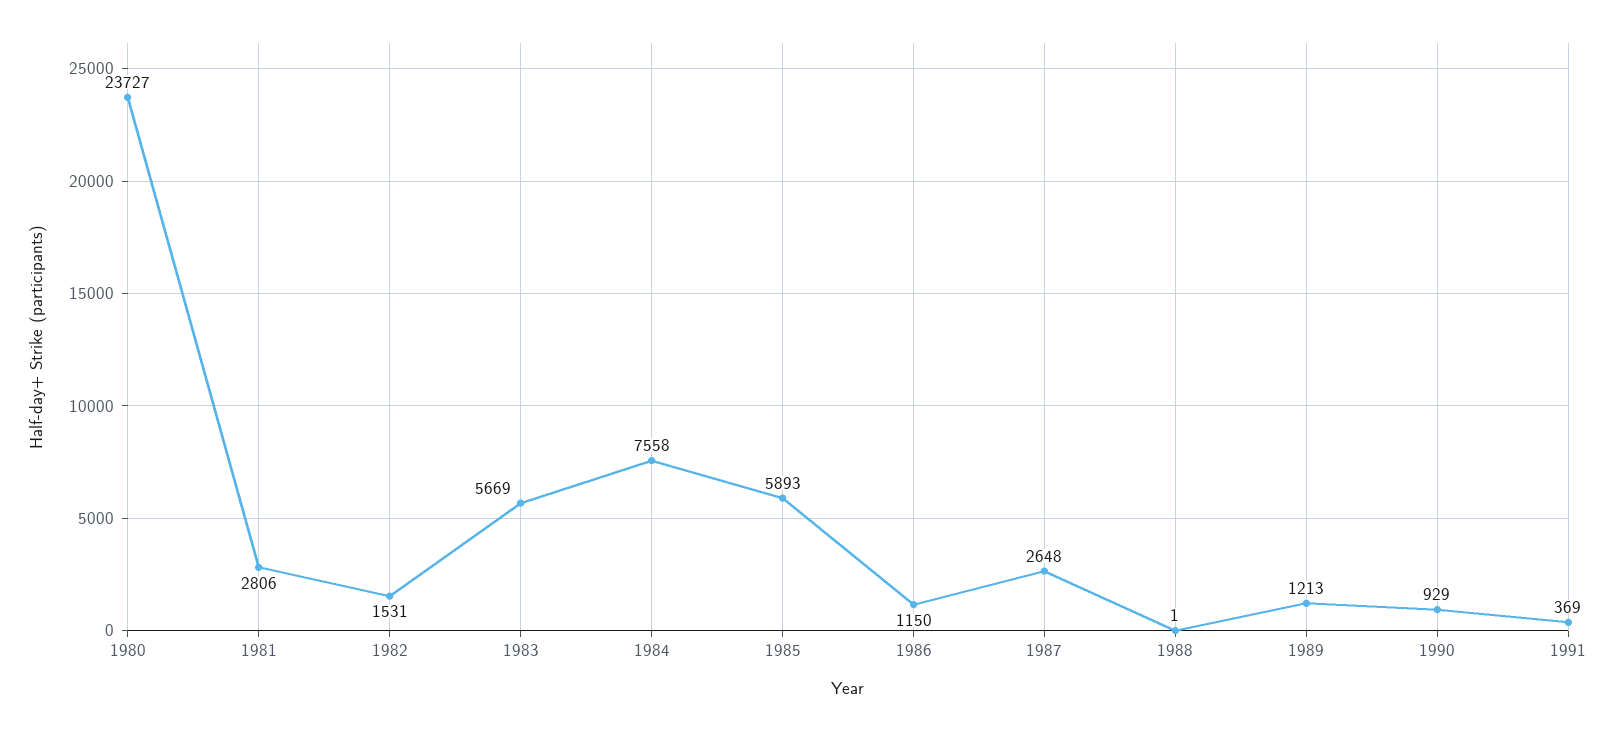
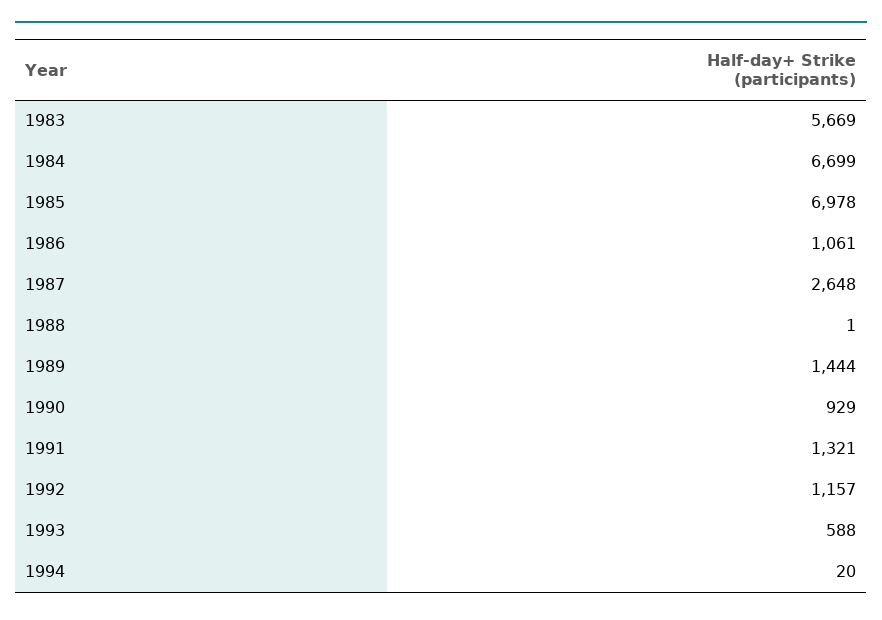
1980: 23727 -> none
1981: 2806 -> none
1982: 1531 -> none
1984: 7558 -> 6699
1985: 5893 -> 6978
1986: 1150 -> 1061
1989: 1213 -> 1444
1991: 369 -> 1321
1992: none -> 1157
1993: none -> 588
1994: none -> 20

